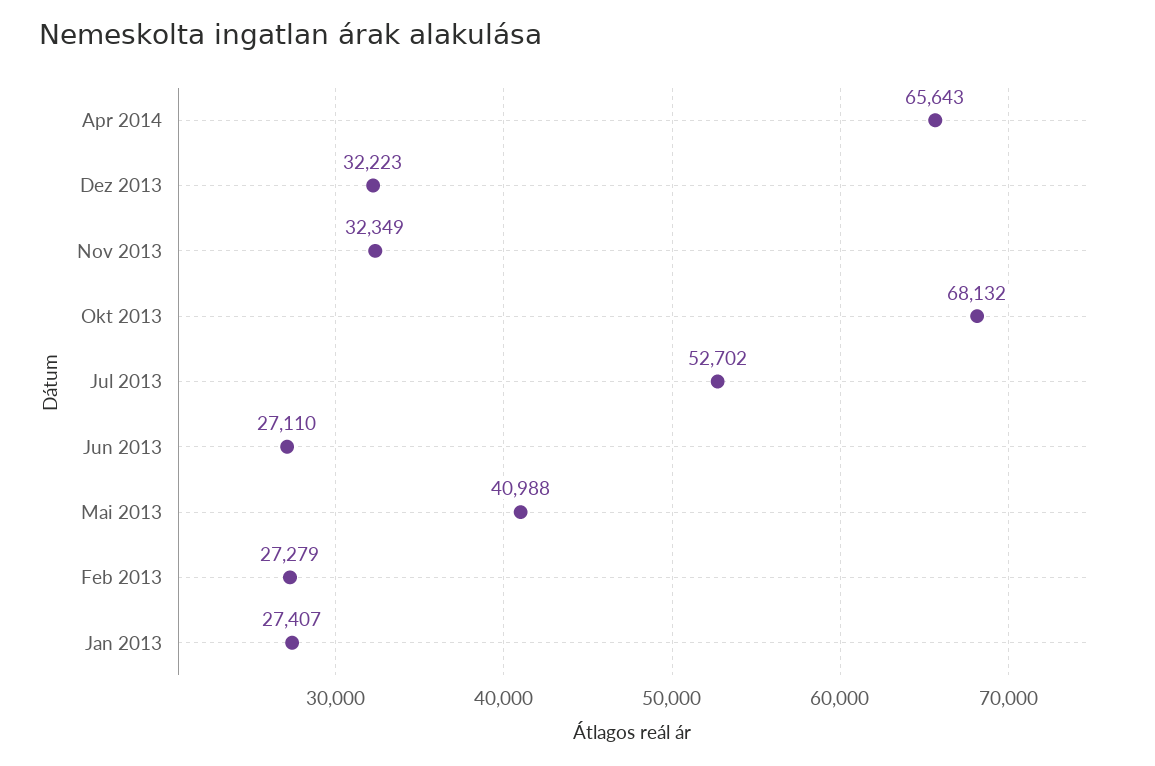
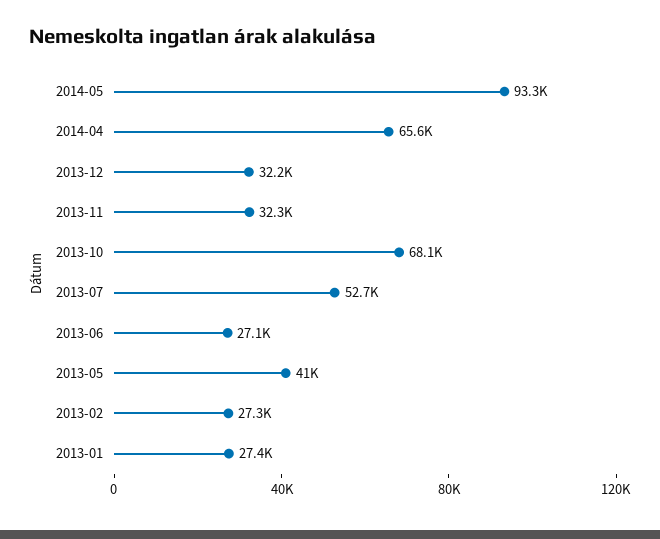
2014-05: none -> 93300

